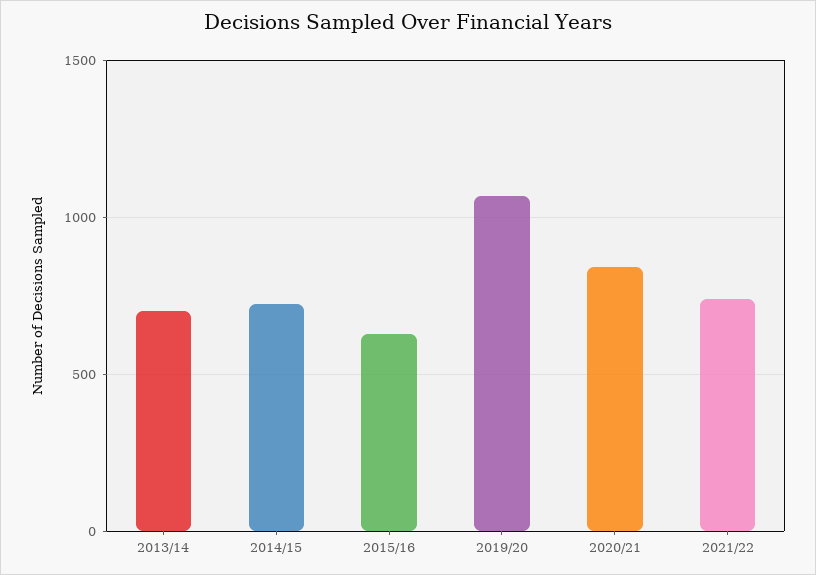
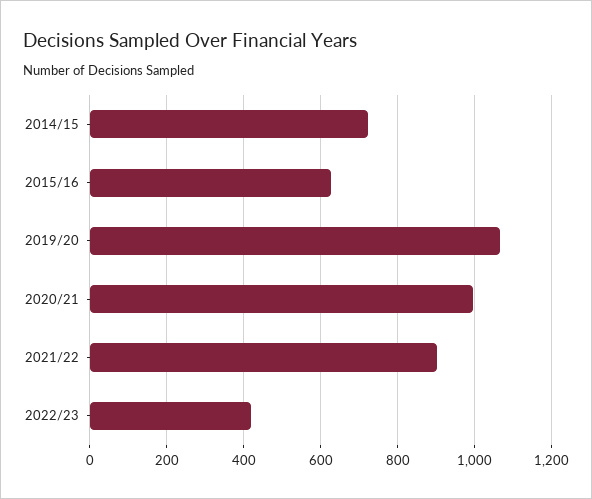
2013/14: 700 -> none
2020/21: 850 -> 1000
2021/22: 750 -> 900
2022/23: none -> 420

